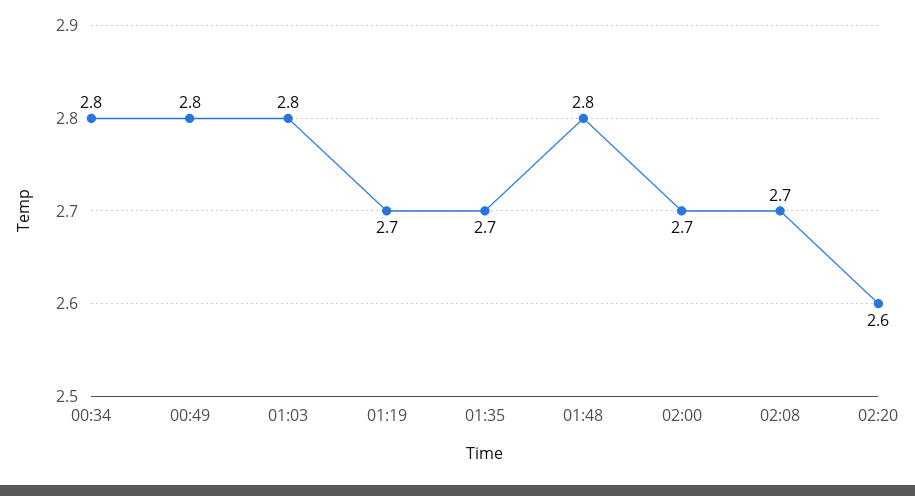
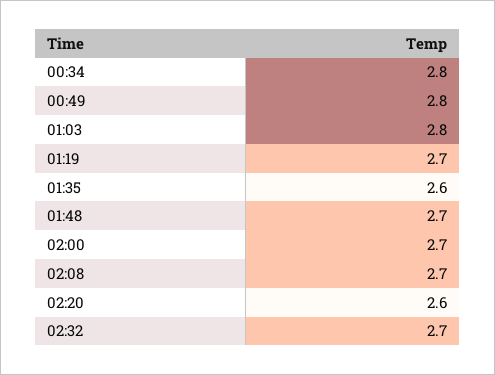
01:35: 2.7 -> 2.6
01:48: 2.8 -> 2.7
02:32: none -> 2.7

